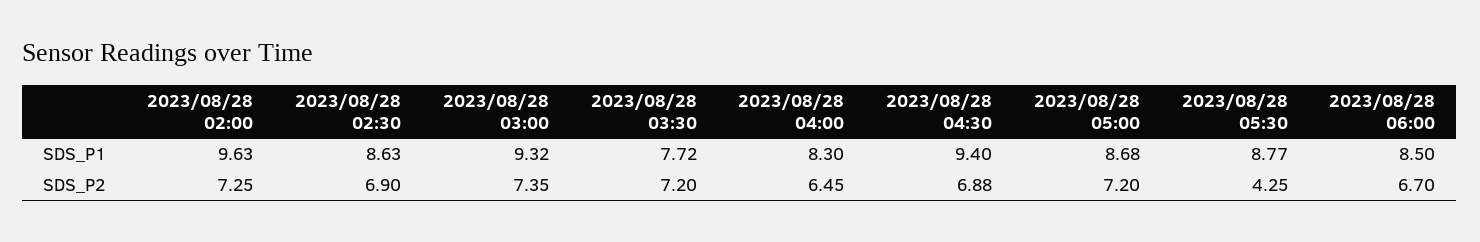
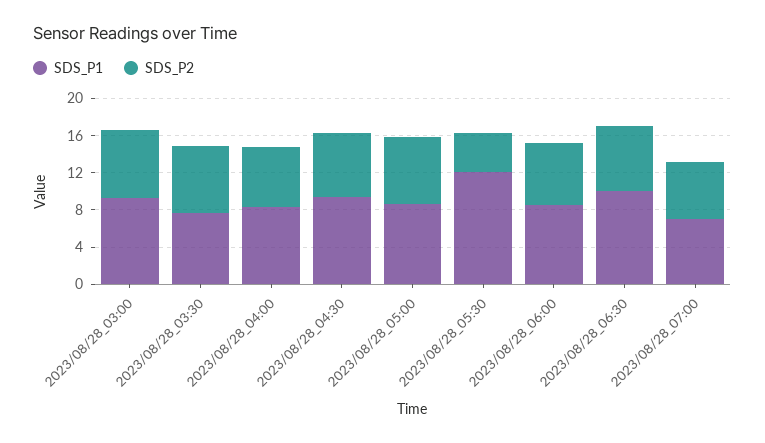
SDS_P1, 2023/08/28 02:00: 9.63 -> none
SDS_P1, 2023/08/28 02:30: 8.63 -> none
SDS_P1, 2023/08/28 05:30: 8.77 -> 12
SDS_P2, 2023/08/28 02:00: 7.25 -> none
SDS_P2, 2023/08/28 02:30: 6.9 -> none
SDS_P1, 2023/08/28_06:30: none -> 10
SDS_P2, 2023/08/28_06:30: none -> 7
SDS_P1, 2023/08/28_07:00: none -> 7
SDS_P2, 2023/08/28_07:00: none -> 6

